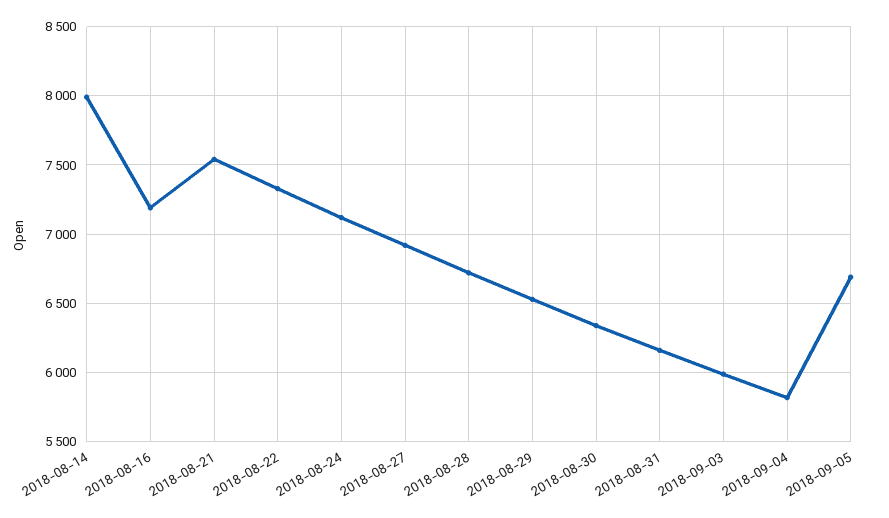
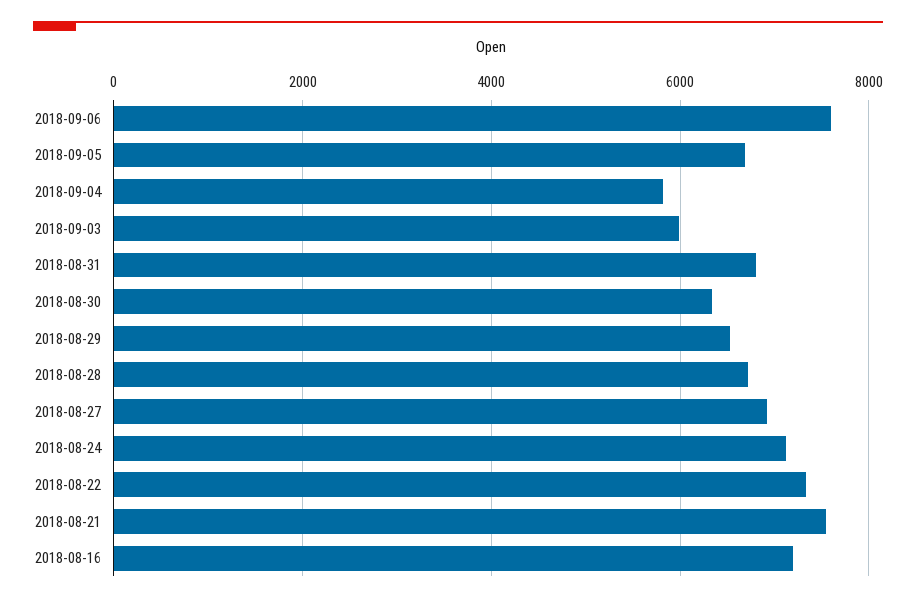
2018-08-14: 8000 -> none
2018-08-31: 6150 -> 6800
2018-09-06: none -> 7600

